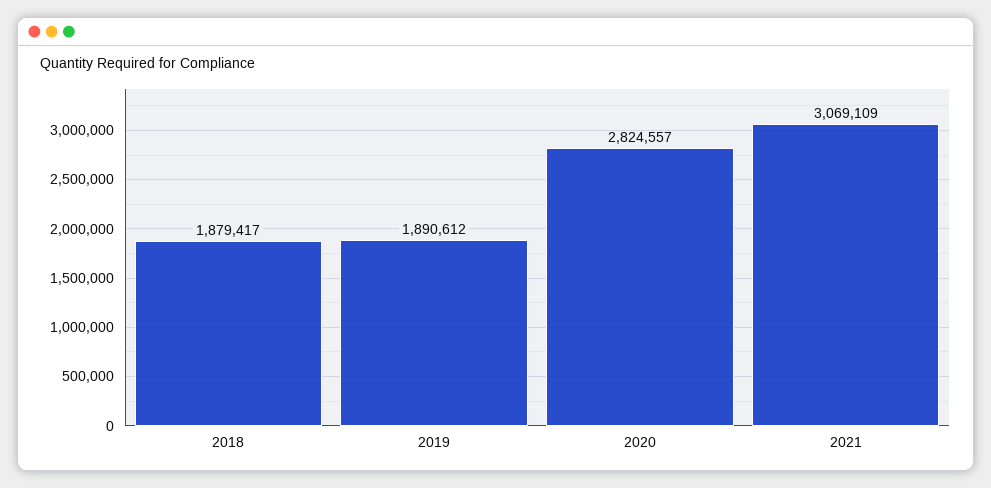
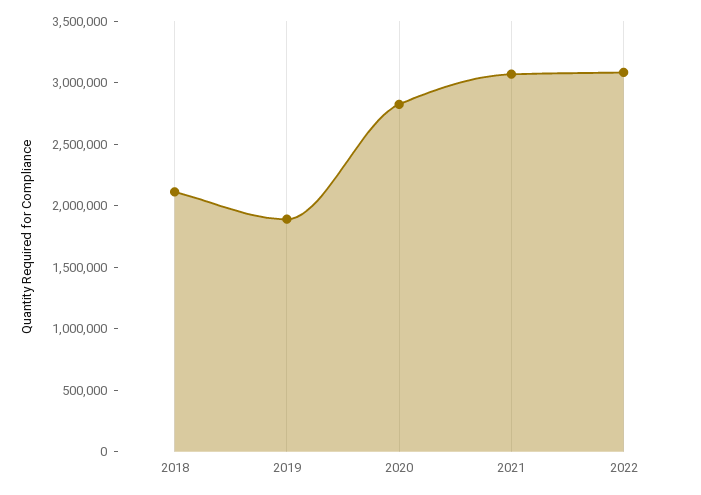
2018: 1879417 -> 2100000
2022: none -> 3100000

